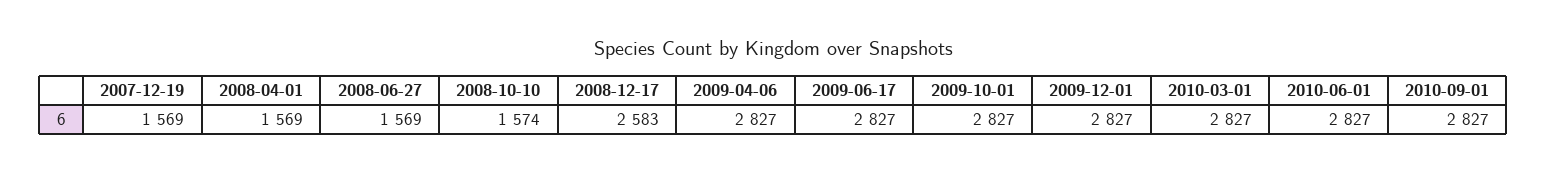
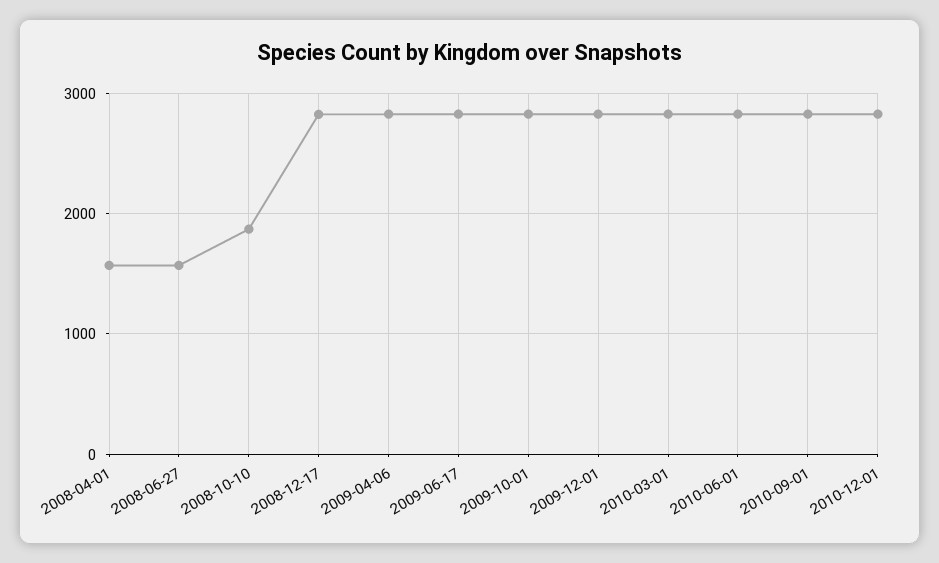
2007-12-19: 1569 -> none
2008-10-10: 1574 -> 1900
2008-12-17: 2583 -> 2800
2010-12-01: none -> 2800

